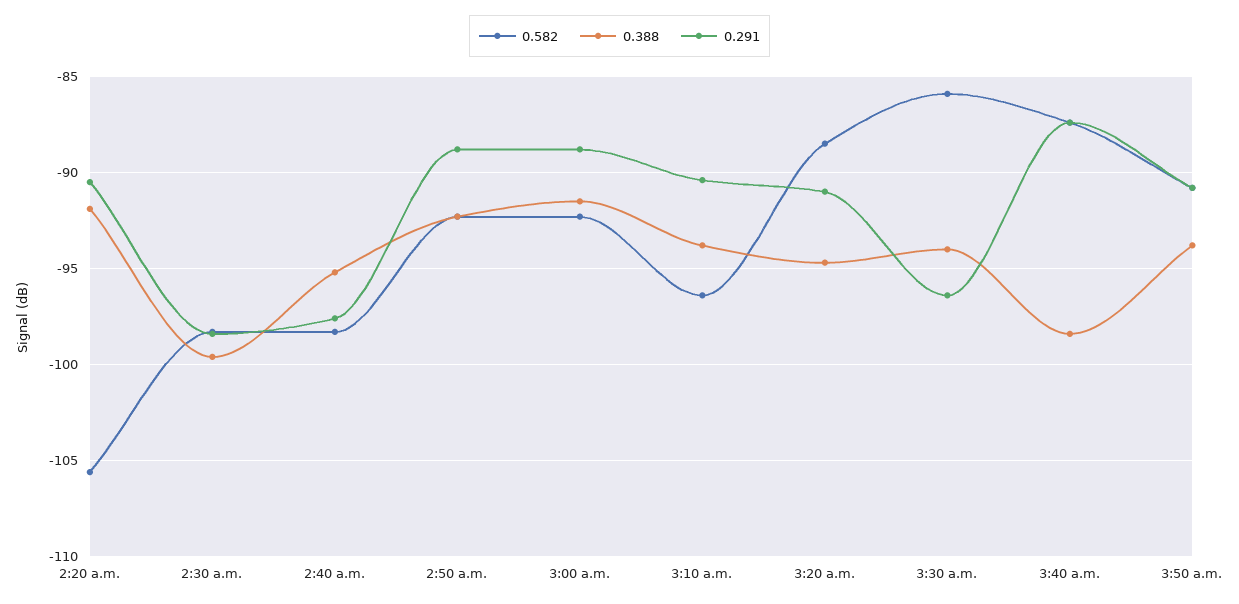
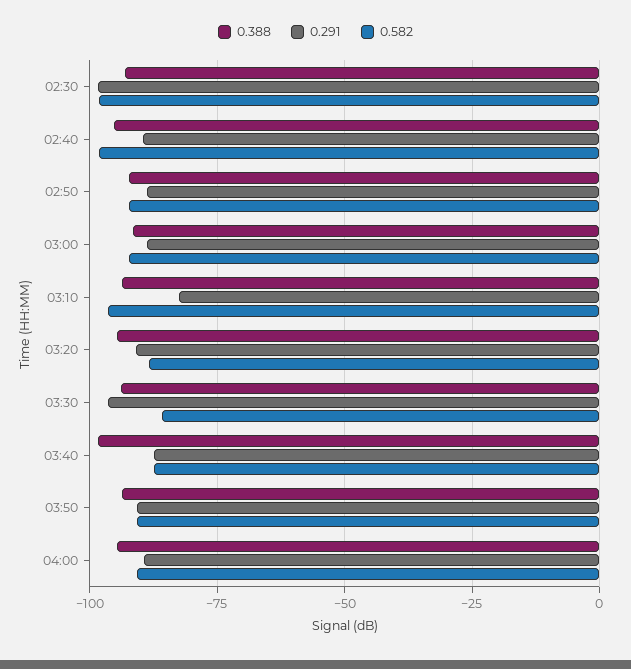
0.582, 2:20 a.m.: -105.5 -> none
0.388, 2:20 a.m.: -92 -> none
0.291, 2:20 a.m.: -90.5 -> none
0.388, 2:30 a.m.: -99.5 -> -92.5
0.291, 2:40 a.m.: -97.5 -> -90
0.291, 3:10 a.m.: -90.5 -> -82.5
0.388, 04:00: none -> -95
0.291, 04:00: none -> -90
0.582, 04:00: none -> -90

